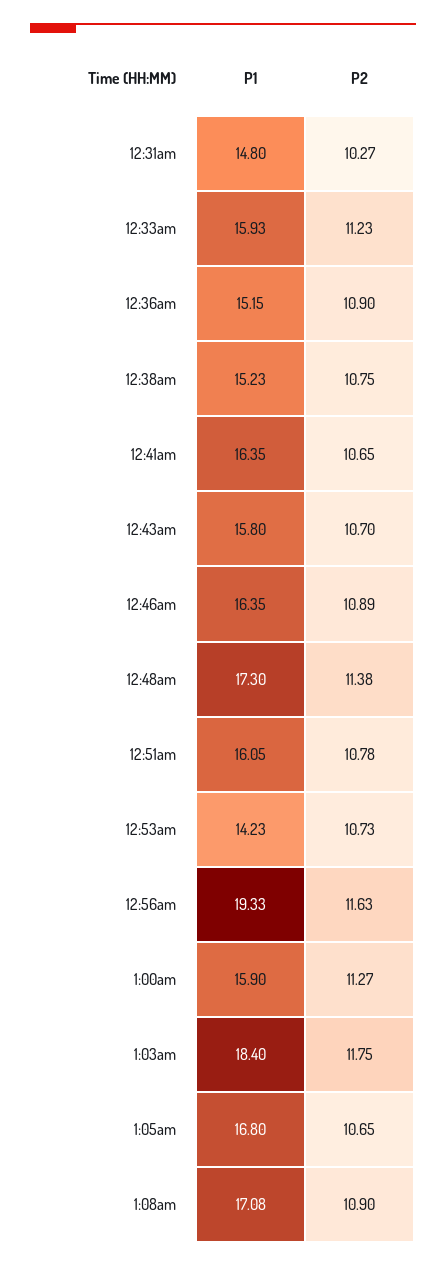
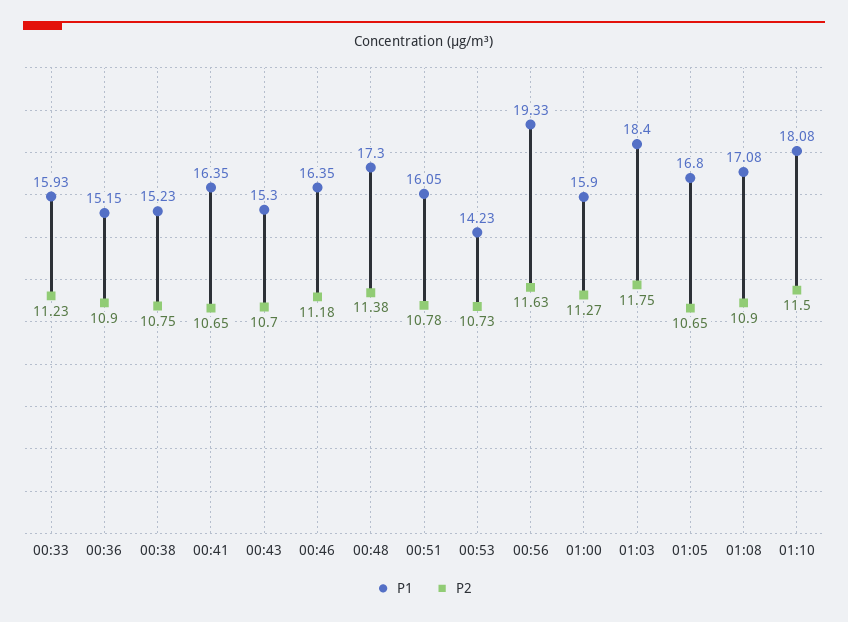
P1, 12:31am: 14.8 -> none
P2, 12:31am: 10.27 -> none
P1, 12:43am: 15.8 -> 15.3
P2, 12:46am: 10.89 -> 11.18
P1, 01:10: none -> 18.08
P2, 01:10: none -> 11.5

